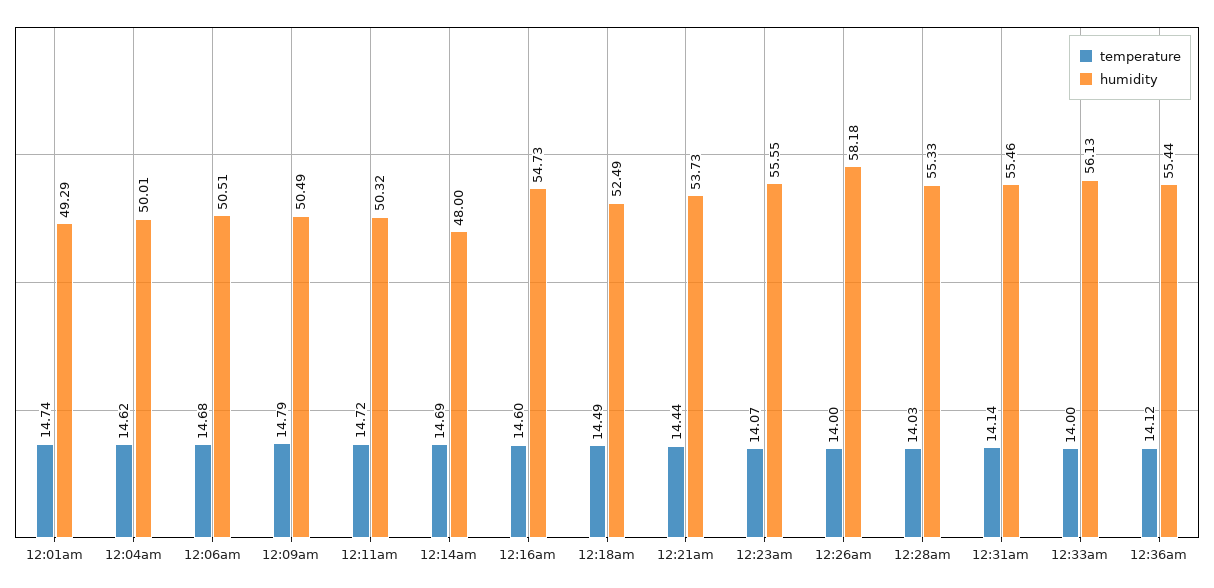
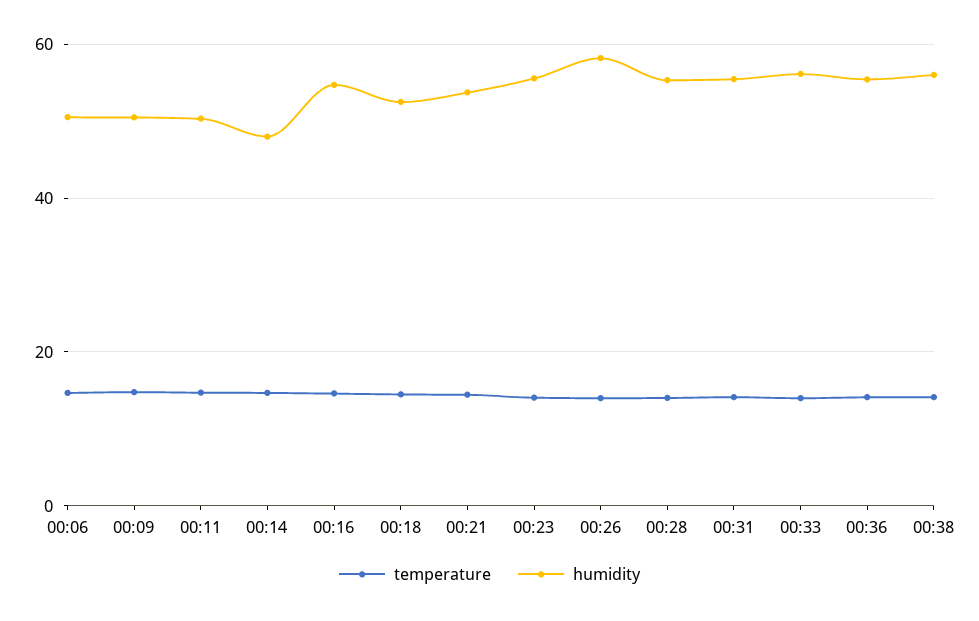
temperature, 12:01am: 14.74 -> none
humidity, 12:01am: 49.29 -> none
temperature, 12:04am: 14.62 -> none
humidity, 12:04am: 50.01 -> none
temperature, 00:38: none -> 14
humidity, 00:38: none -> 56

